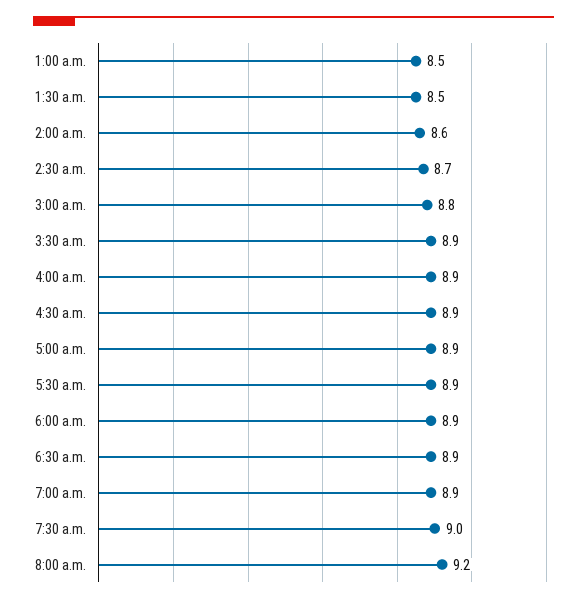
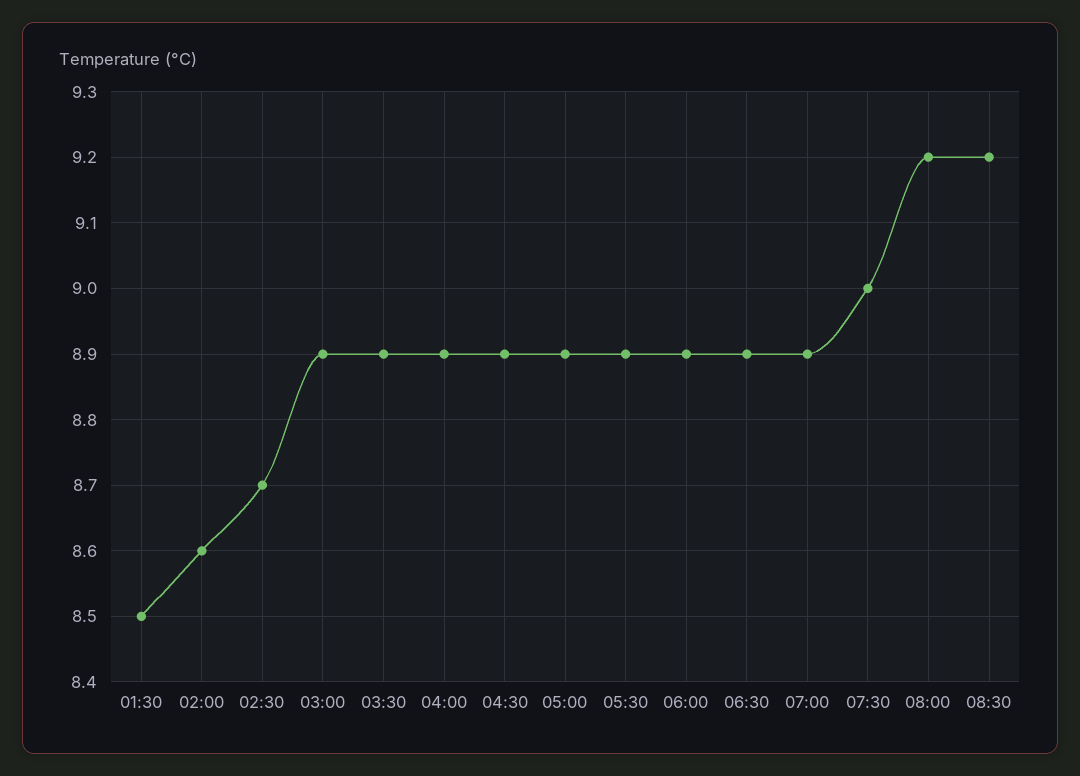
1:00 a.m.: 8.5 -> none
3:00 a.m.: 8.8 -> 8.9
08:30: none -> 9.2

